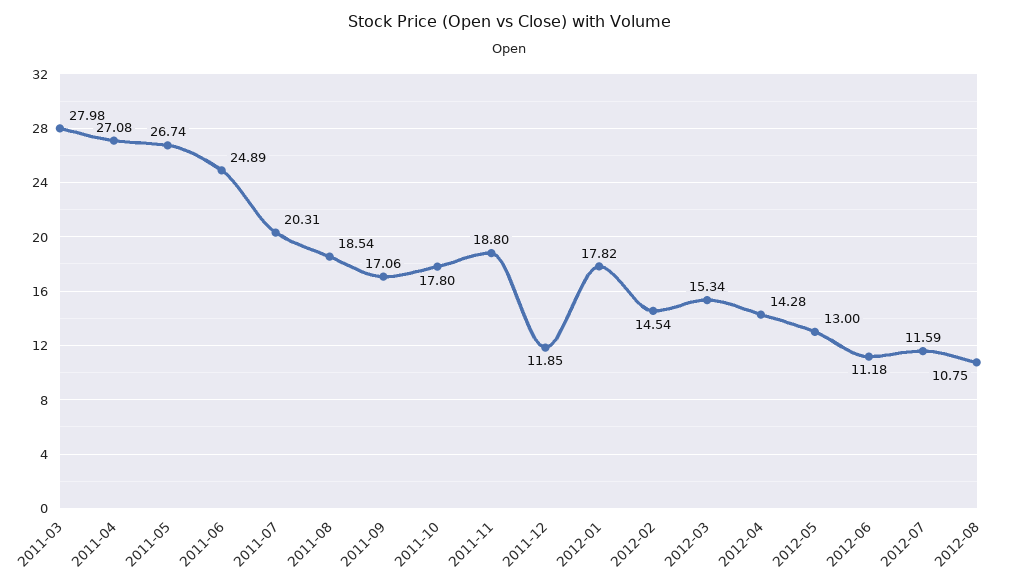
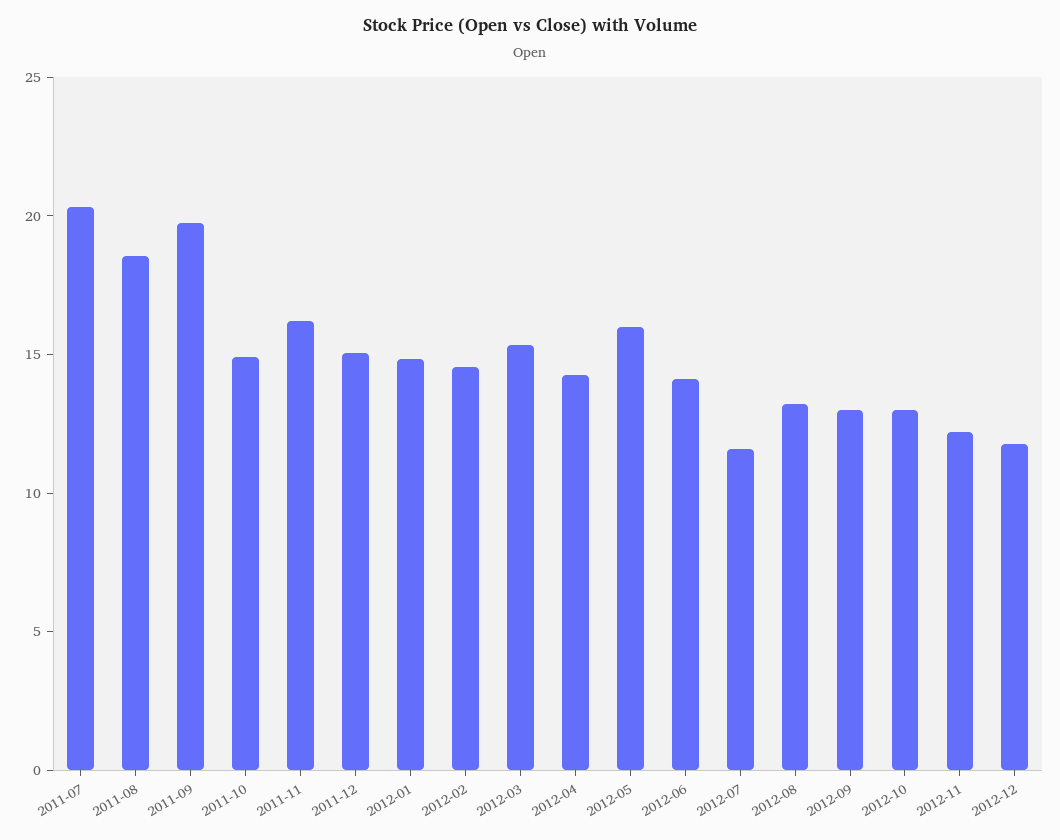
2011-03: 27.98 -> none
2011-04: 27.08 -> none
2011-05: 26.74 -> none
2011-06: 24.89 -> none
2011-09: 17.06 -> 20
2011-10: 17.8 -> 15
2011-11: 18.8 -> 16
2011-12: 11.85 -> 15
2012-01: 17.82 -> 15
2012-05: 13 -> 16
2012-06: 11.18 -> 14
2012-08: 10.75 -> 13
2012-09: none -> 13
2012-10: none -> 13
2012-11: none -> 12
2012-12: none -> 12

